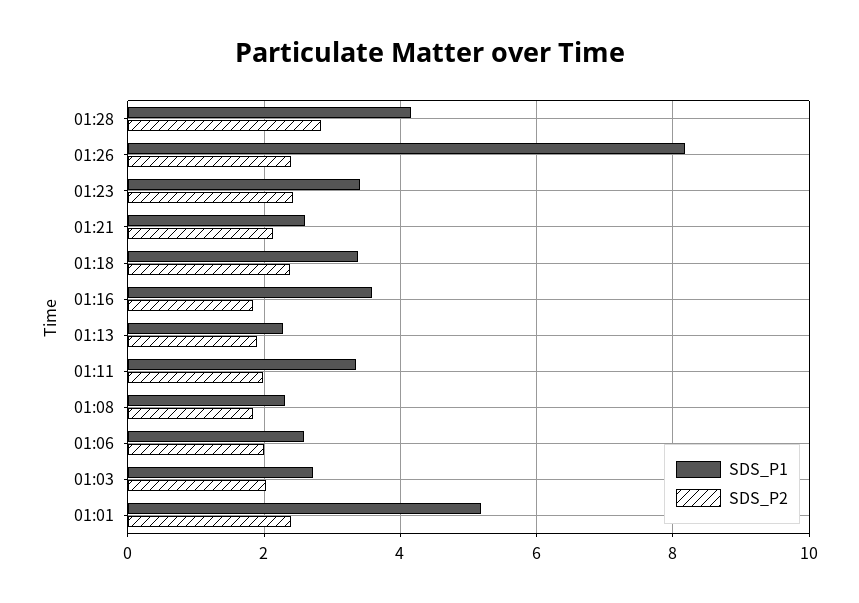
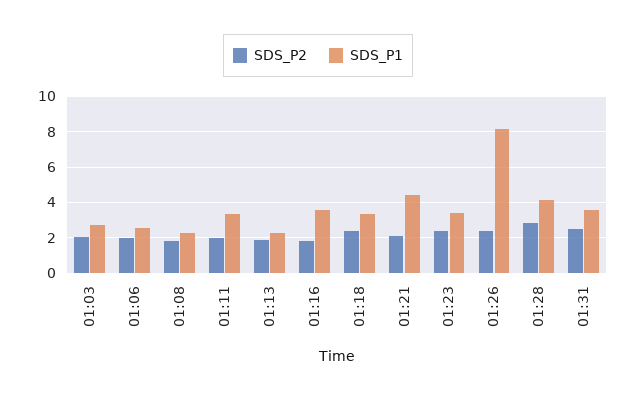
SDS_P1, 01:21: 2.6 -> 4.5
SDS_P1, 01:01: 5.2 -> none
SDS_P2, 01:01: 2.4 -> none
SDS_P2, 01:31: none -> 2.5
SDS_P1, 01:31: none -> 3.5

